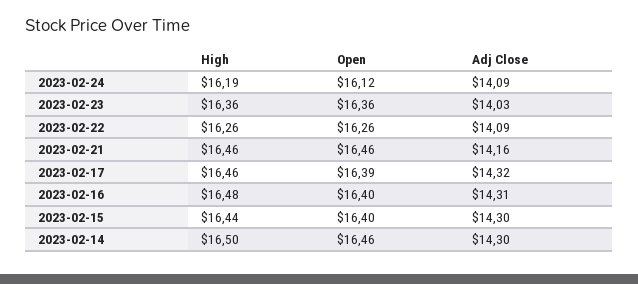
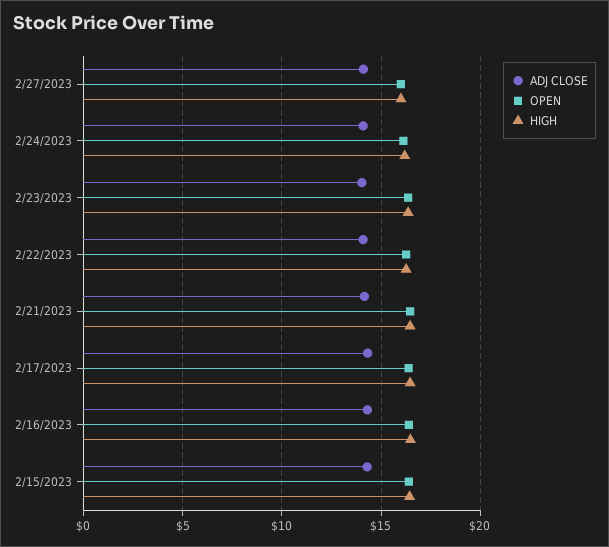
High, 2023-02-14: 16.5 -> none
Open, 2023-02-14: 16.46 -> none
Adj Close, 2023-02-14: 14.3 -> none
Adj Close, 2/27/2023: none -> 14
Open, 2/27/2023: none -> 16
High, 2/27/2023: none -> 16

